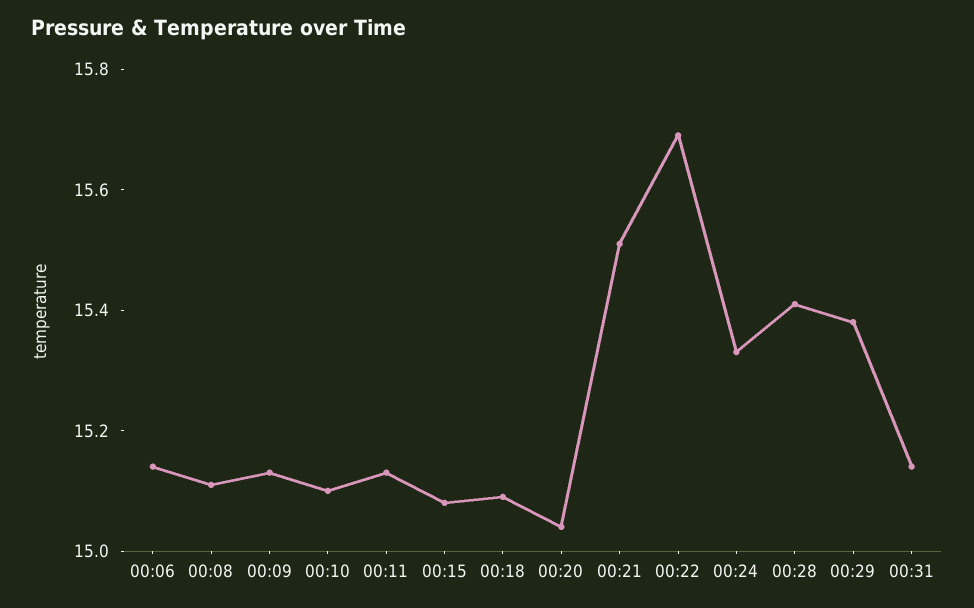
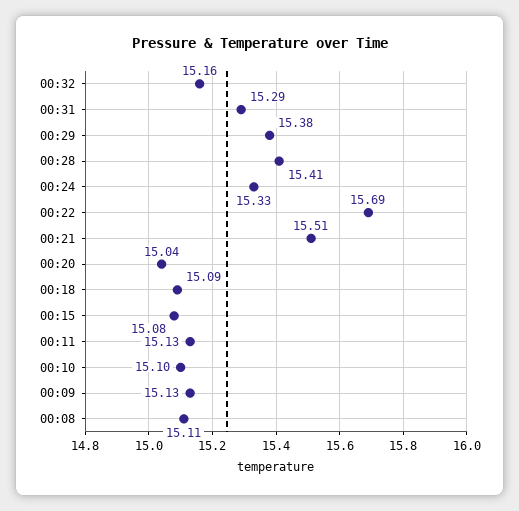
00:06: 15.15 -> none
00:31: 15.15 -> 15.29
00:32: none -> 15.16

